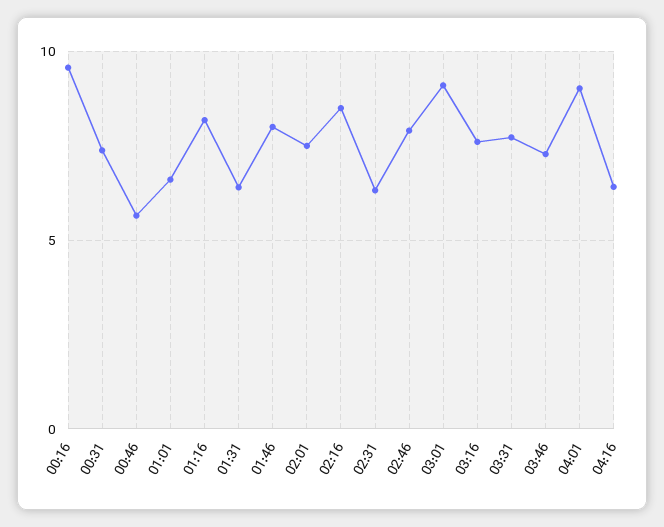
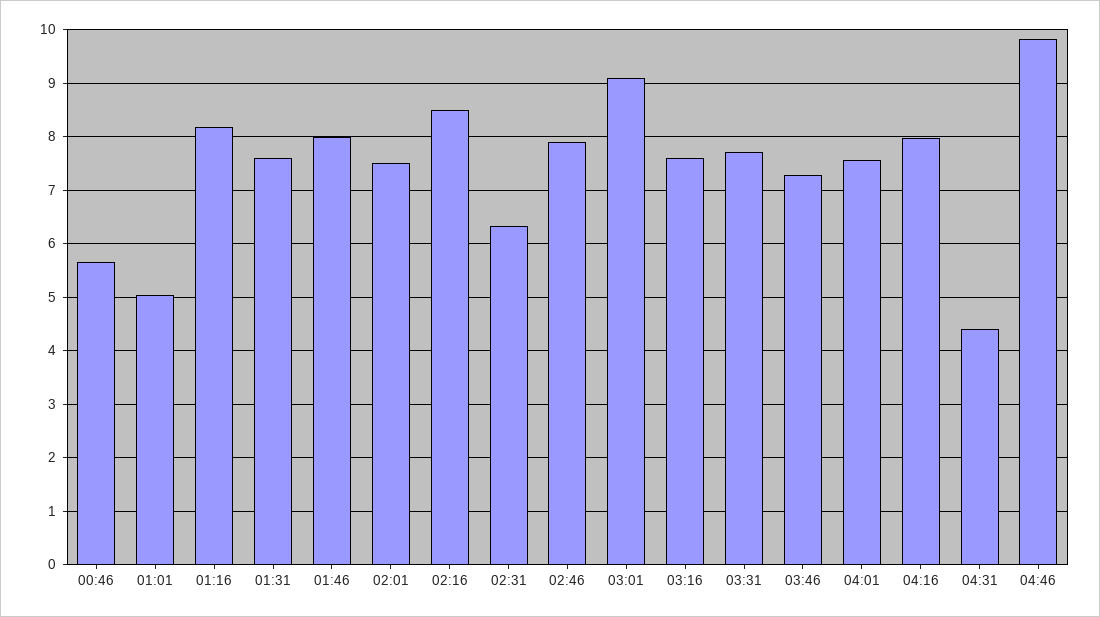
00:16: 9.5 -> none
00:31: 7.5 -> none
01:01: 6.5 -> 5
01:31: 6.5 -> 7.6
04:01: 9 -> 7.6
04:16: 6.5 -> 8
04:31: none -> 4.4
04:46: none -> 9.8

